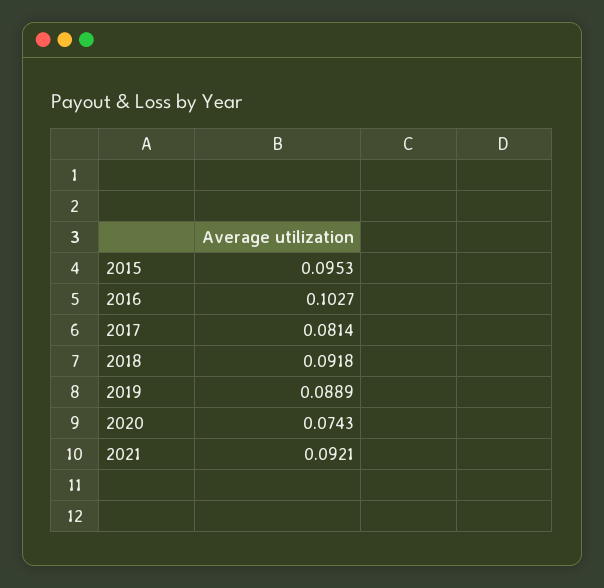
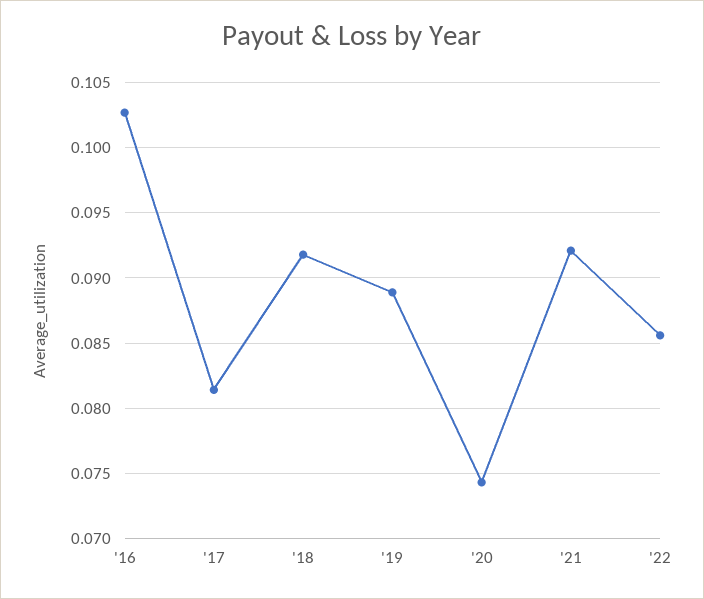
2015: 0.0953 -> none
'22: none -> 0.0855

